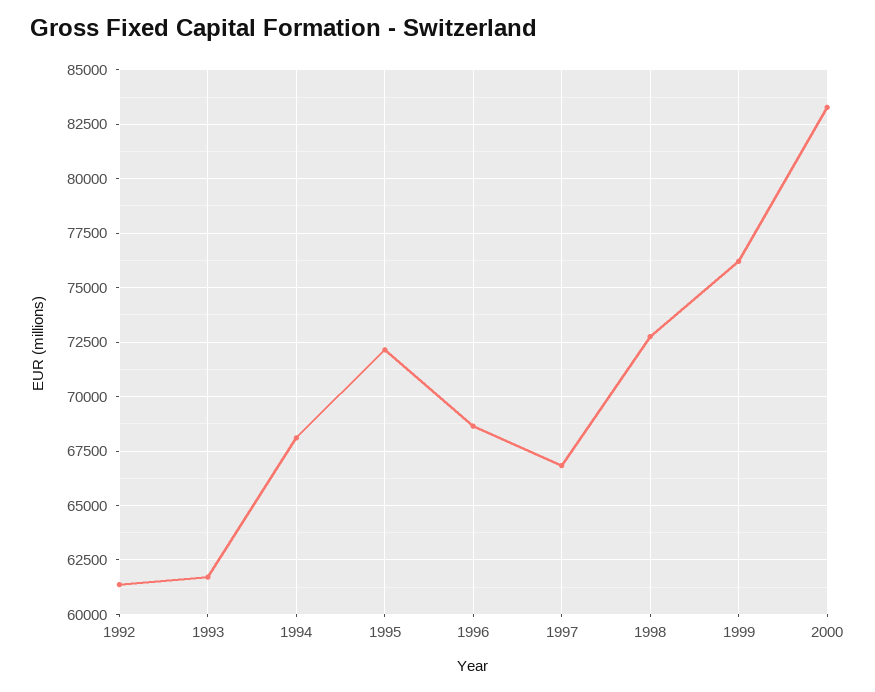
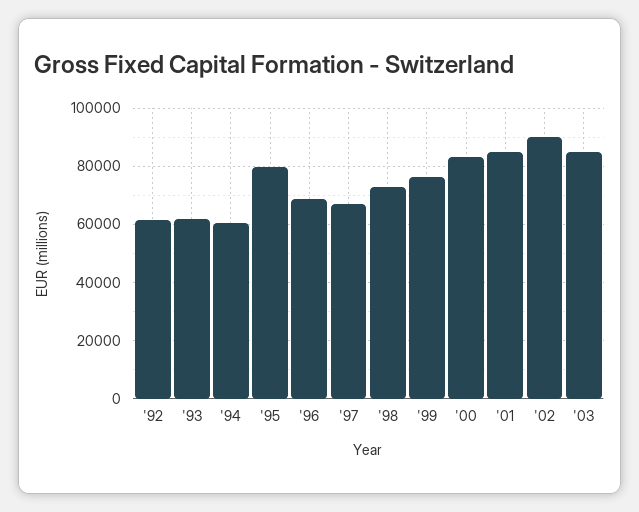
1994: 68000 -> 60000
1995: 72000 -> 80000
'01: none -> 85000
'02: none -> 90000
'03: none -> 85000

